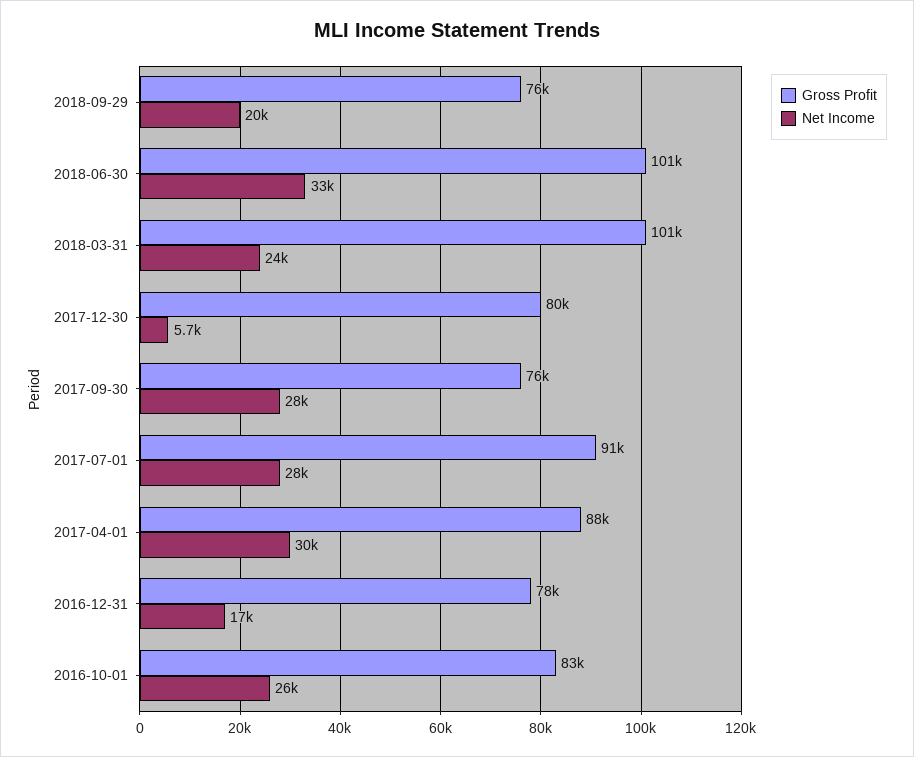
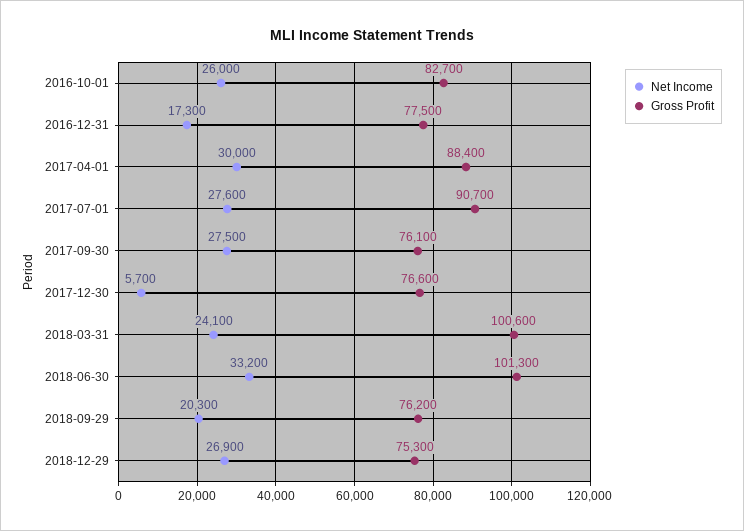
Gross Profit, 2017-12-30: 80000 -> 76600
Net Income, 2018-12-29: none -> 26900
Gross Profit, 2018-12-29: none -> 75300

